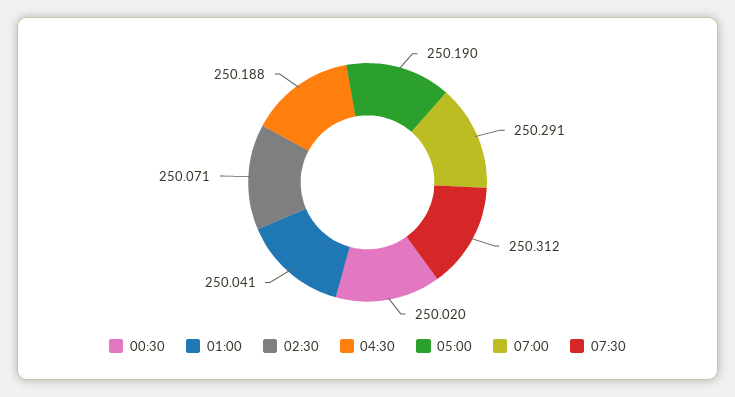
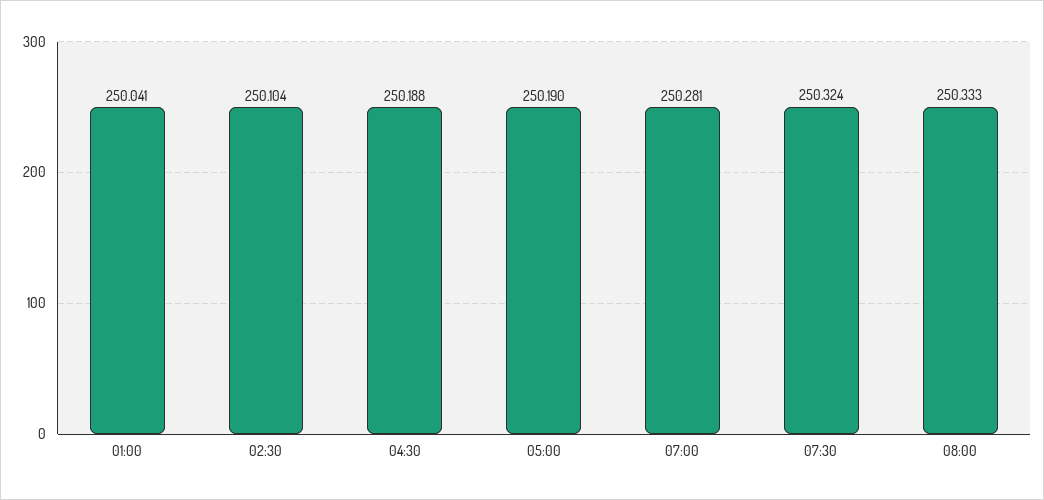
00:30: 250.02 -> none
02:30: 250.071 -> 250.104
07:00: 250.291 -> 250.281
07:30: 250.312 -> 250.324
08:00: none -> 250.333

